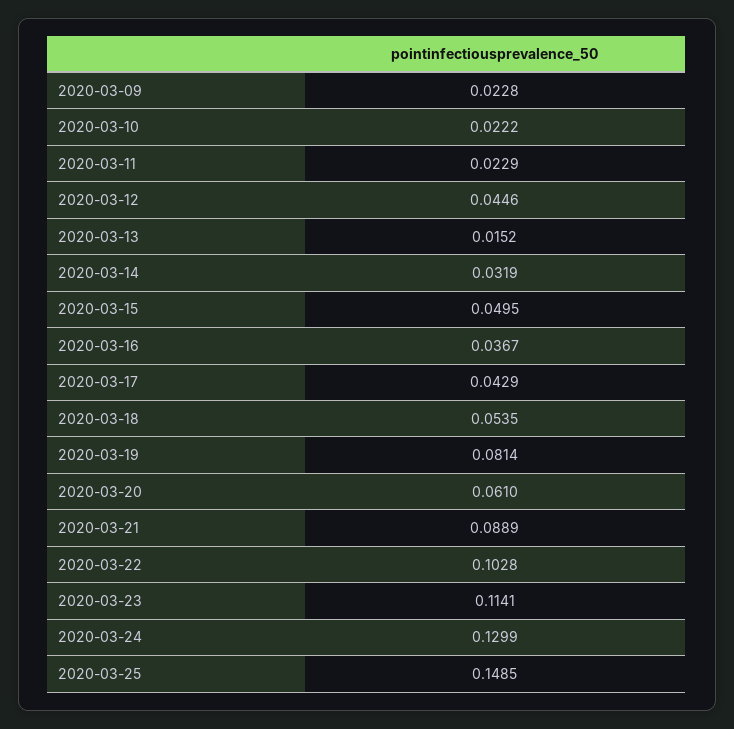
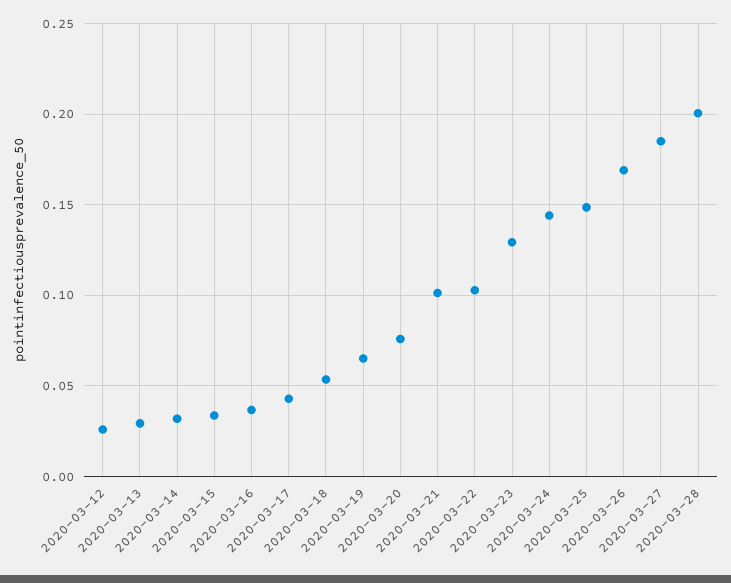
2020-03-09: 0.0228 -> none
2020-03-10: 0.0222 -> none
2020-03-11: 0.0229 -> none
2020-03-12: 0.0446 -> 0.025
2020-03-13: 0.0152 -> 0.03
2020-03-15: 0.0495 -> 0.035
2020-03-19: 0.0814 -> 0.065
2020-03-20: 0.061 -> 0.075
2020-03-21: 0.0889 -> 0.1
2020-03-23: 0.1141 -> 0.13
2020-03-24: 0.1299 -> 0.145
2020-03-26: none -> 0.17
2020-03-27: none -> 0.185
2020-03-28: none -> 0.2

